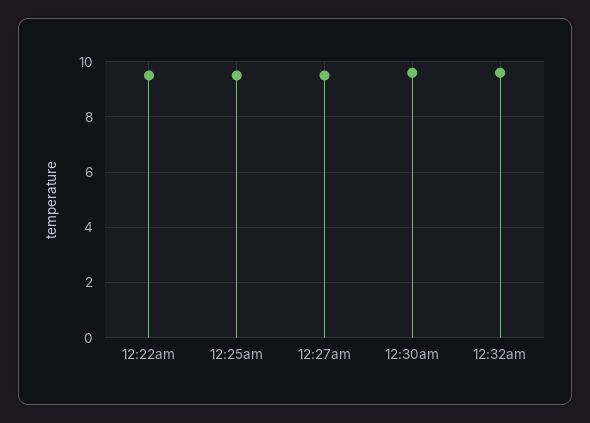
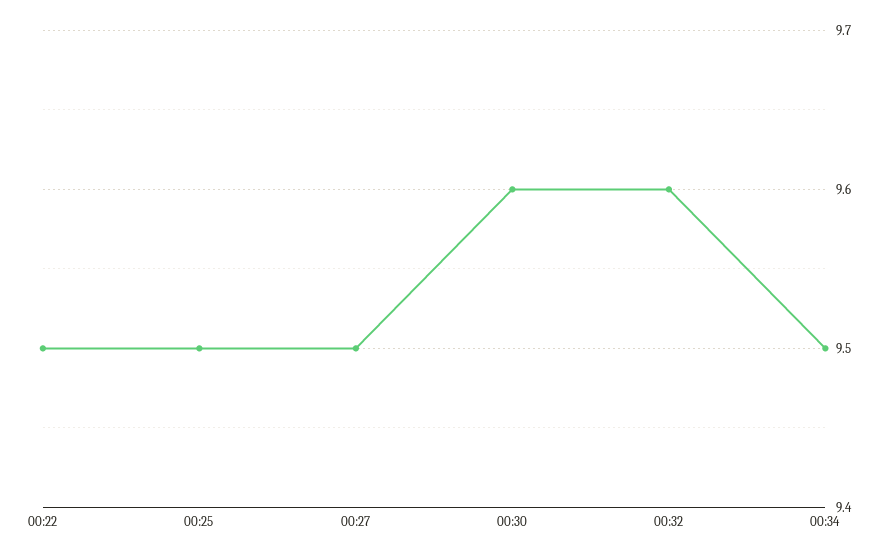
00:34: none -> 9.5

